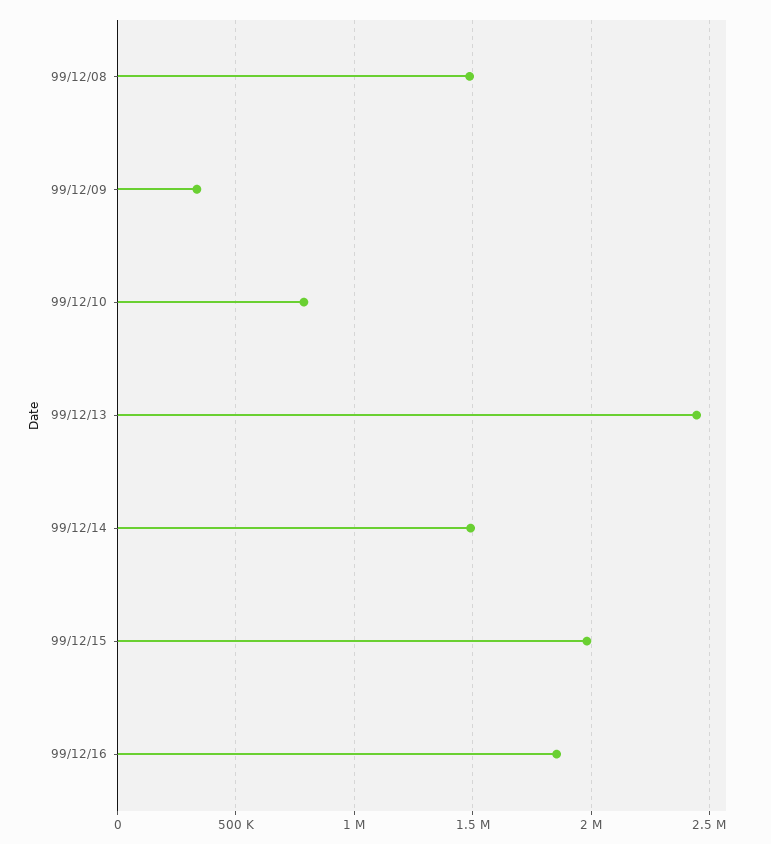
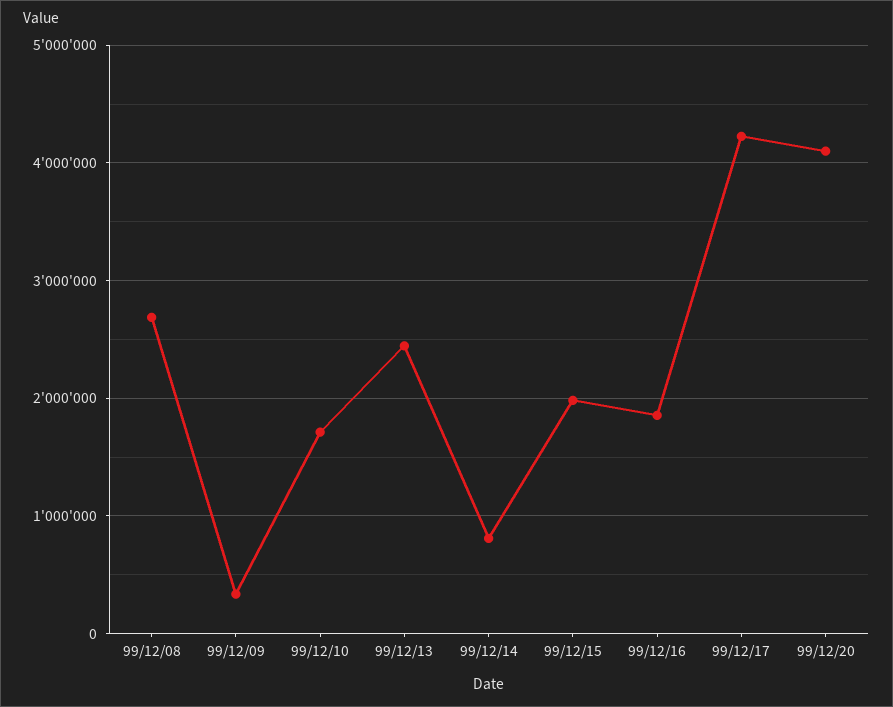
99/12/08: 1500000 -> 2700000
99/12/10: 800000 -> 1700000
99/12/14: 1500000 -> 800000
99/12/17: none -> 4200000
99/12/20: none -> 4100000

